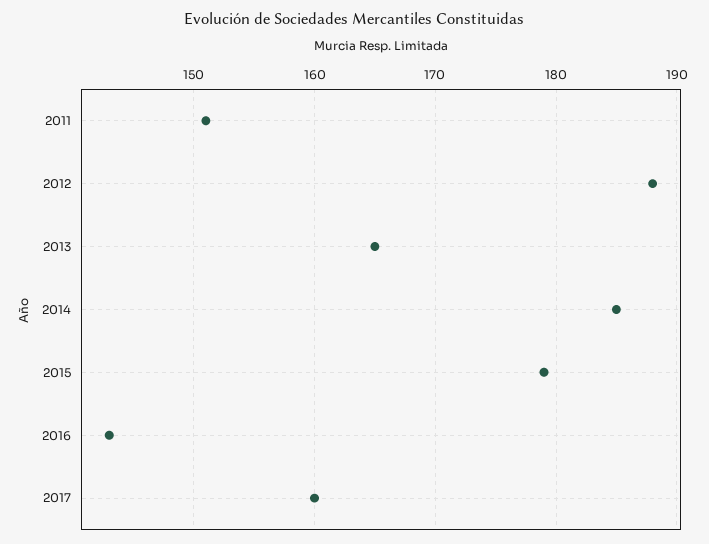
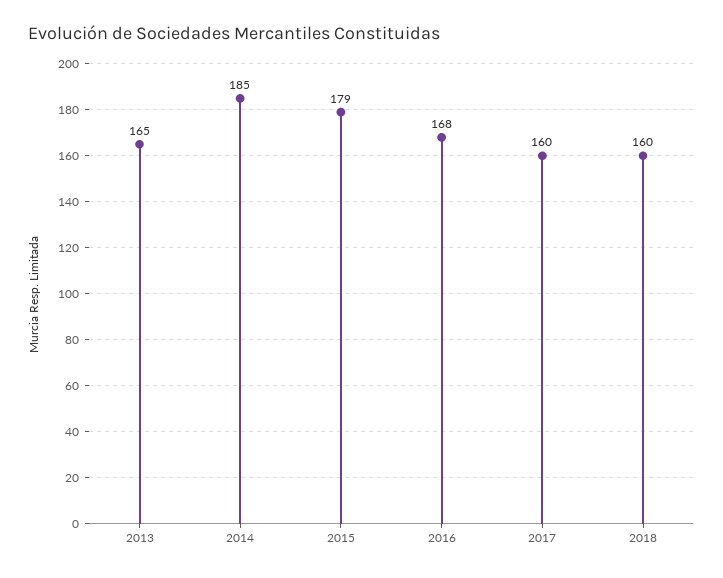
2011: 151 -> none
2012: 188 -> none
2016: 143 -> 168
2018: none -> 160

